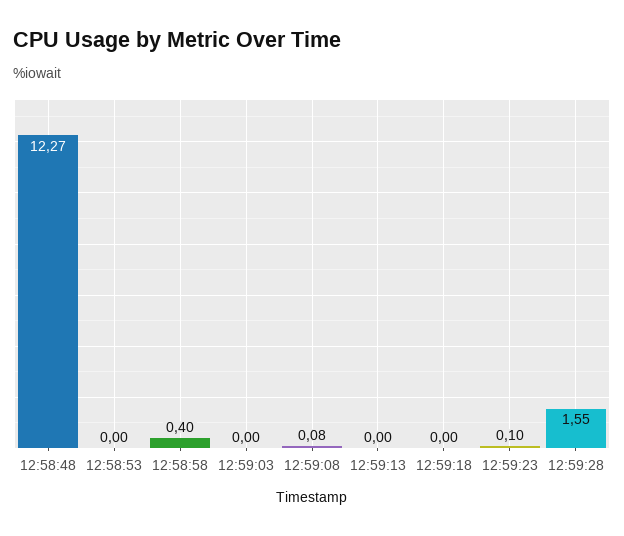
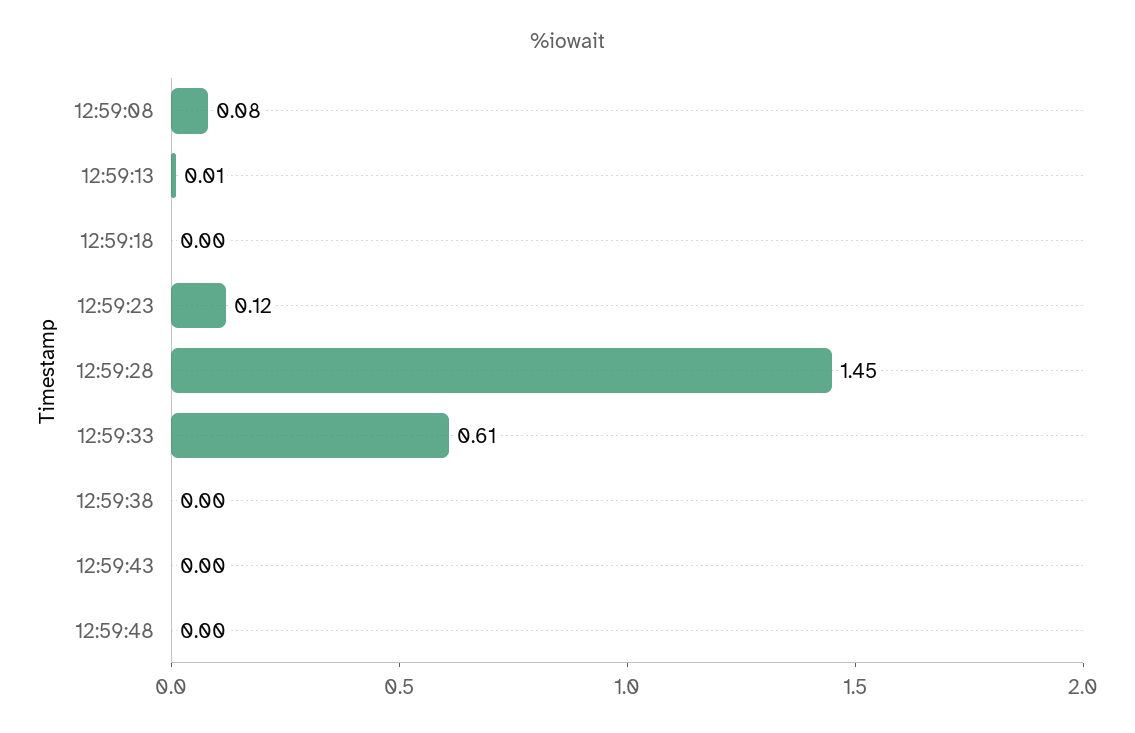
12:58:48: 12.27 -> none
12:58:53: 0 -> none
12:58:58: 0.4 -> none
12:59:03: 0 -> none
12:59:13: 0 -> 0.01
12:59:23: 0.1 -> 0.12
12:59:28: 1.55 -> 1.45
12:59:33: none -> 0.61
12:59:38: none -> 0
12:59:43: none -> 0
12:59:48: none -> 0

